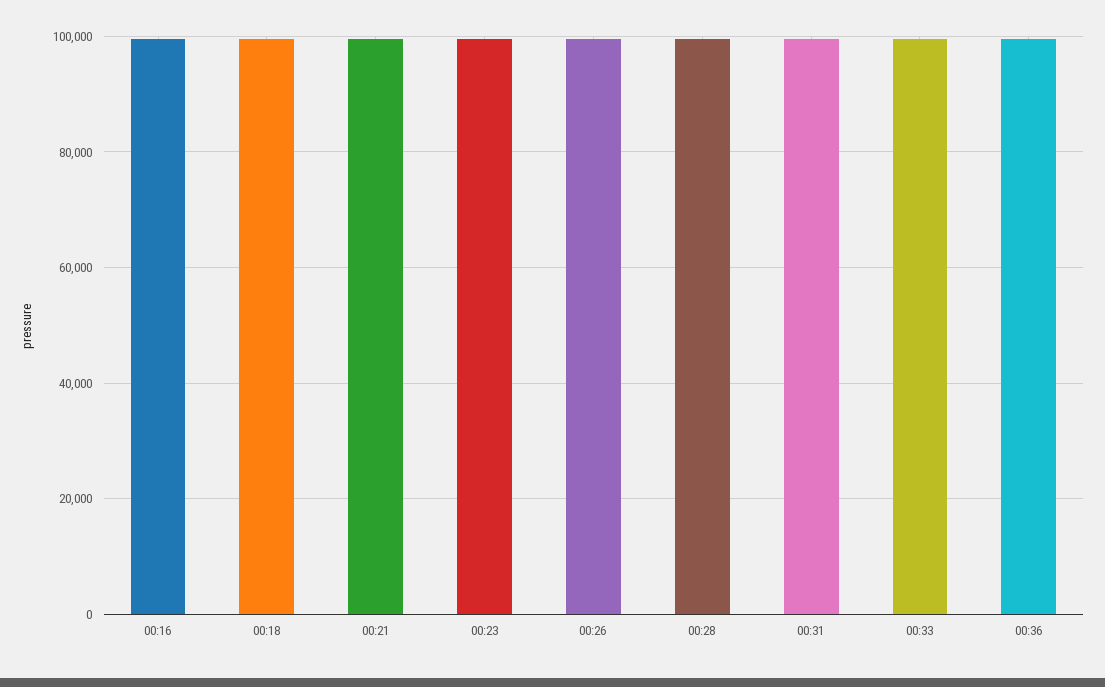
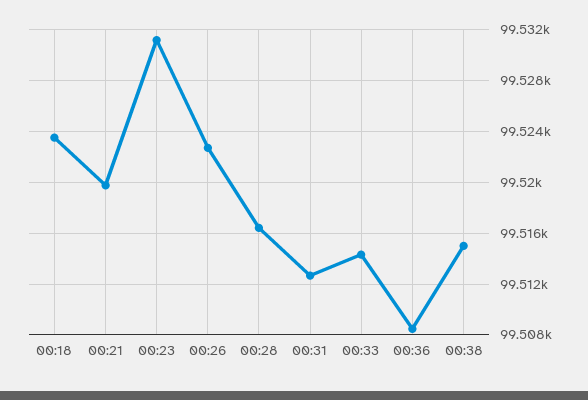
00:16: 100000 -> none
00:38: none -> 99515

